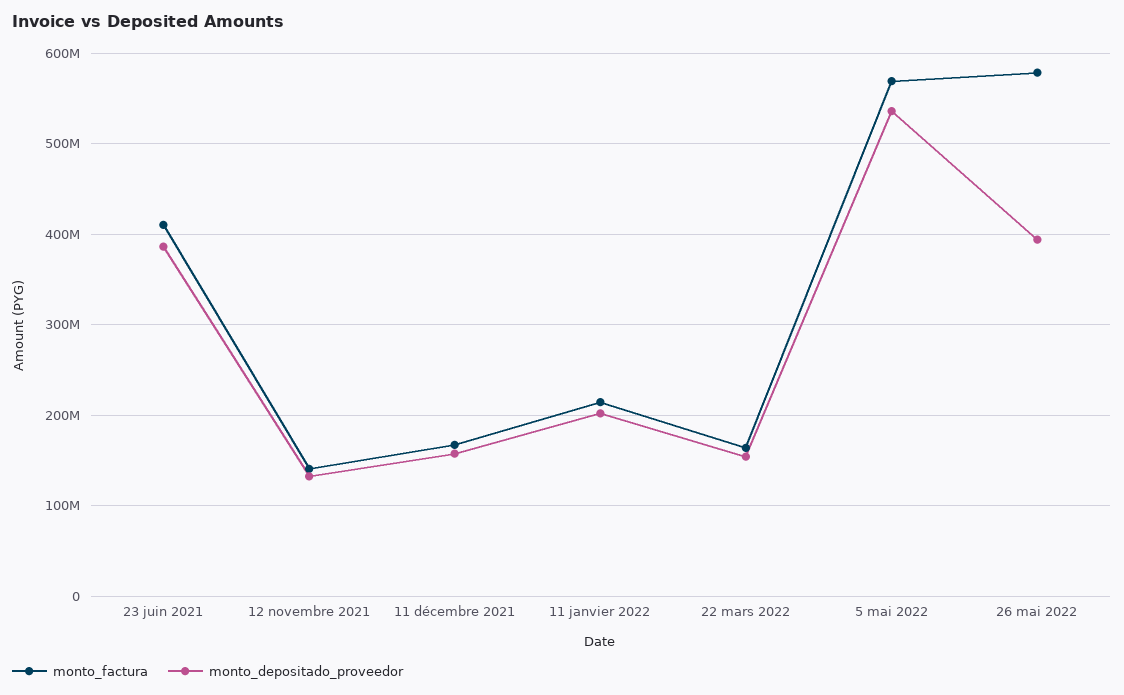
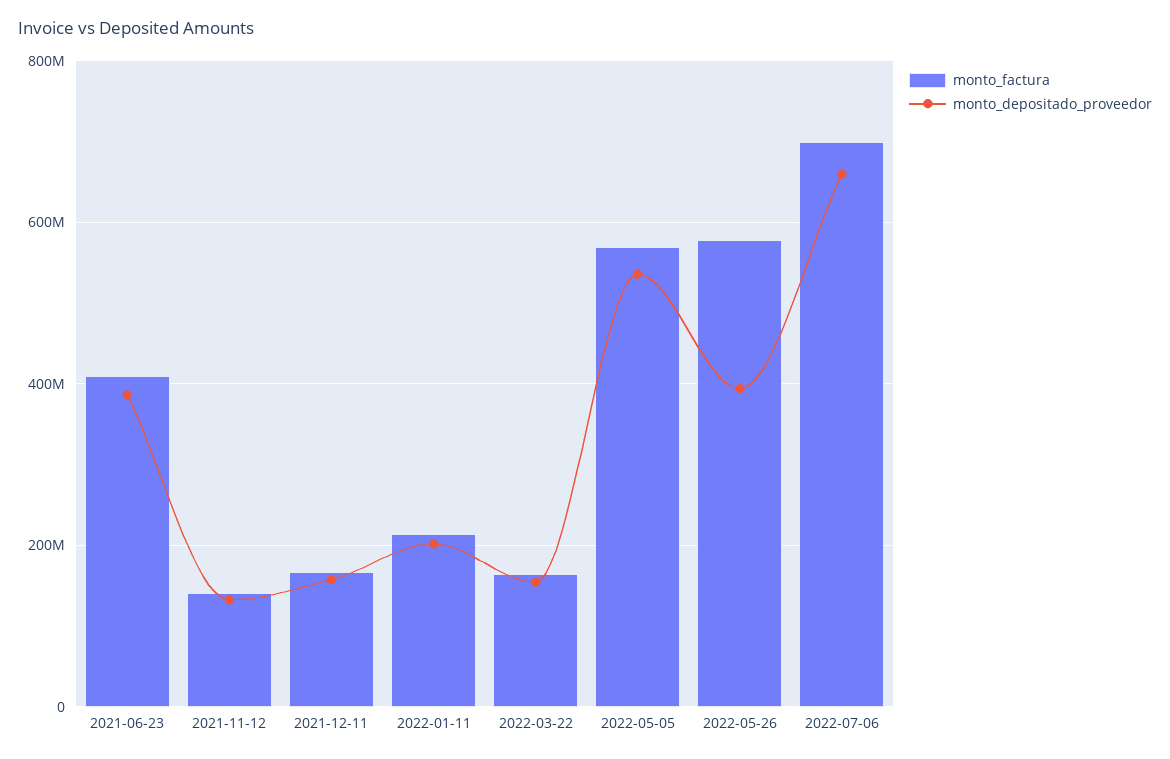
monto_factura, 2022-07-06: none -> 700000000
monto_depositado_proveedor, 2022-07-06: none -> 660000000

